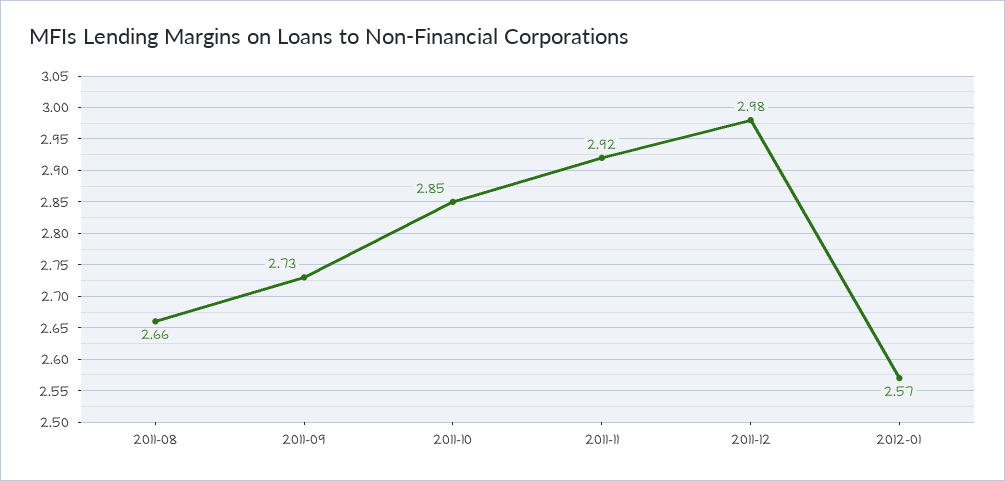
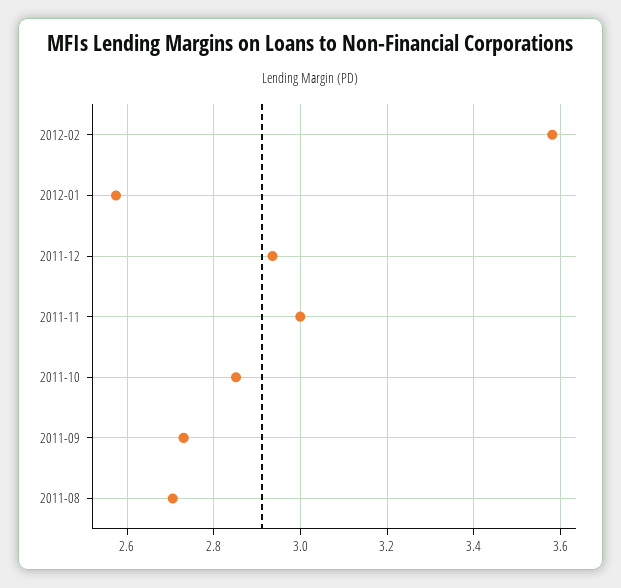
2011-08: 2.66 -> 2.7
2011-11: 2.92 -> 3
2011-12: 2.98 -> 2.94
2012-02: none -> 3.58

